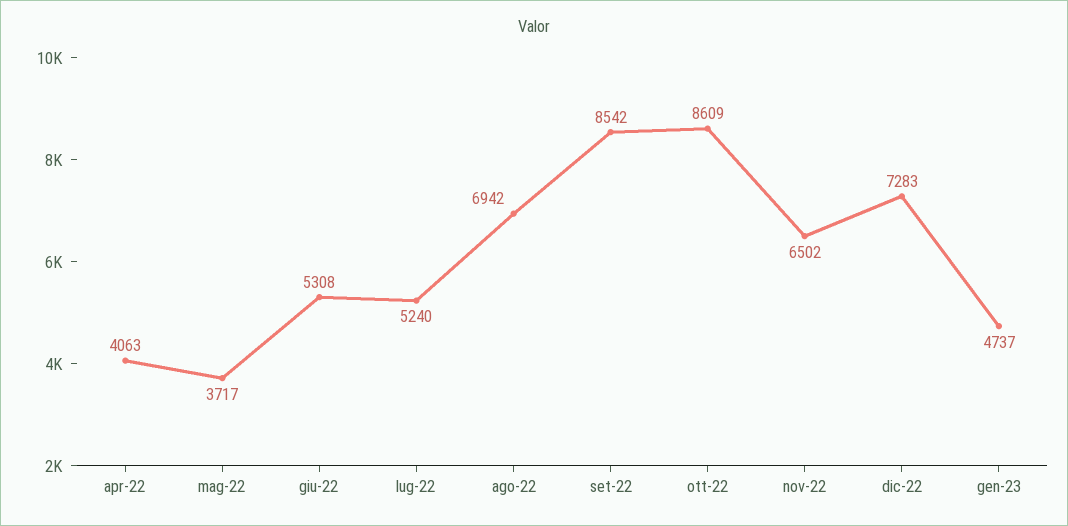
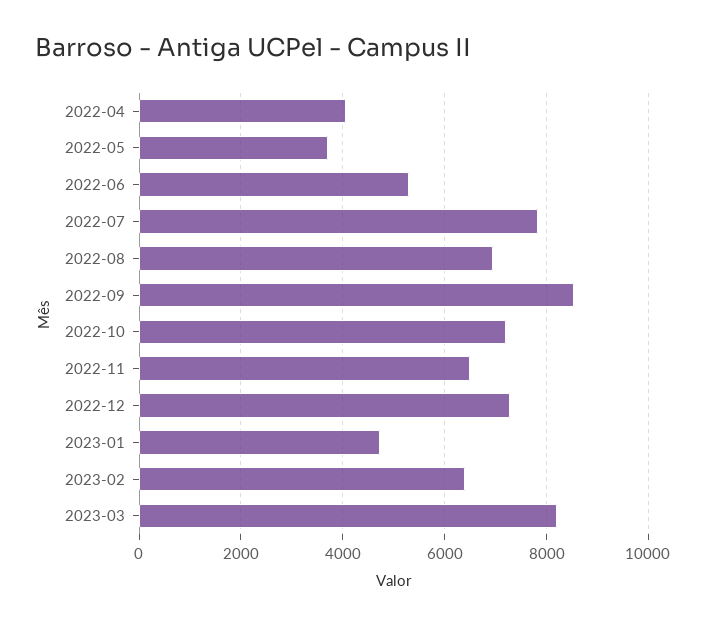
lug-22: 5240 -> 7800
ott-22: 8609 -> 7200
2023-02: none -> 6400
2023-03: none -> 8200

